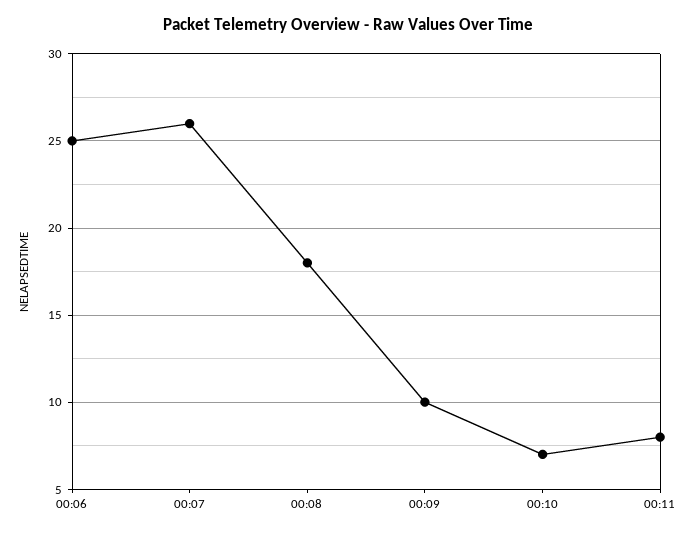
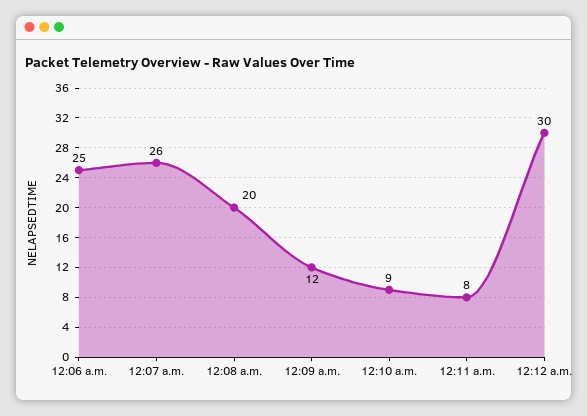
00:08: 18 -> 20
00:09: 10 -> 12
00:10: 7 -> 9
12:12 a.m.: none -> 30

